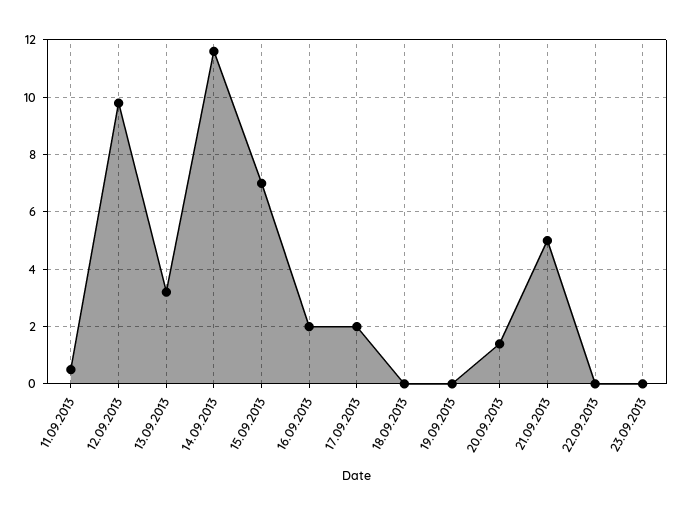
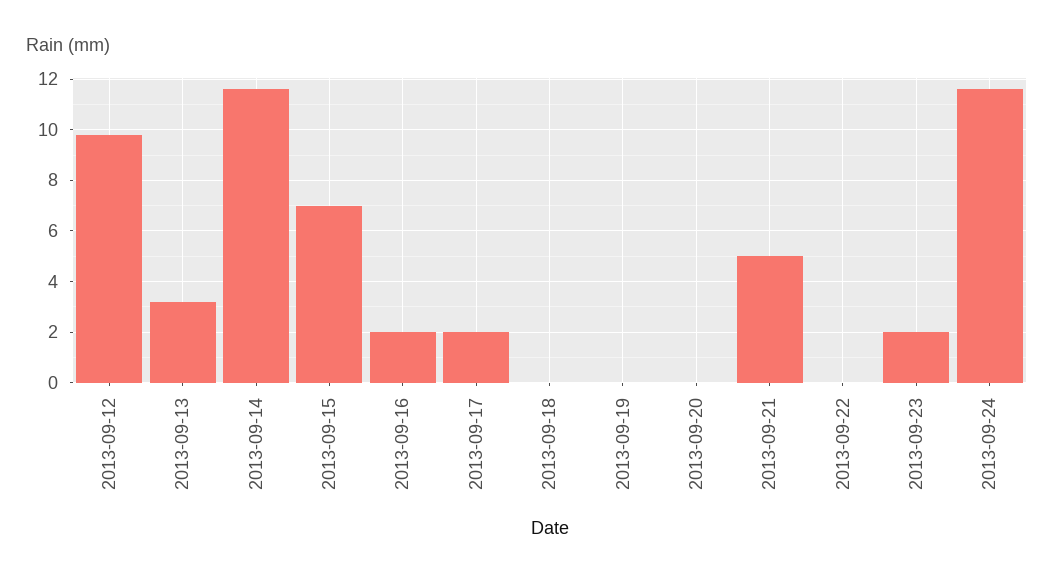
11.09.2013: 0.5 -> none
20.09.2013: 1.5 -> 0
23.09.2013: 0 -> 2
2013-09-24: none -> 11.5

